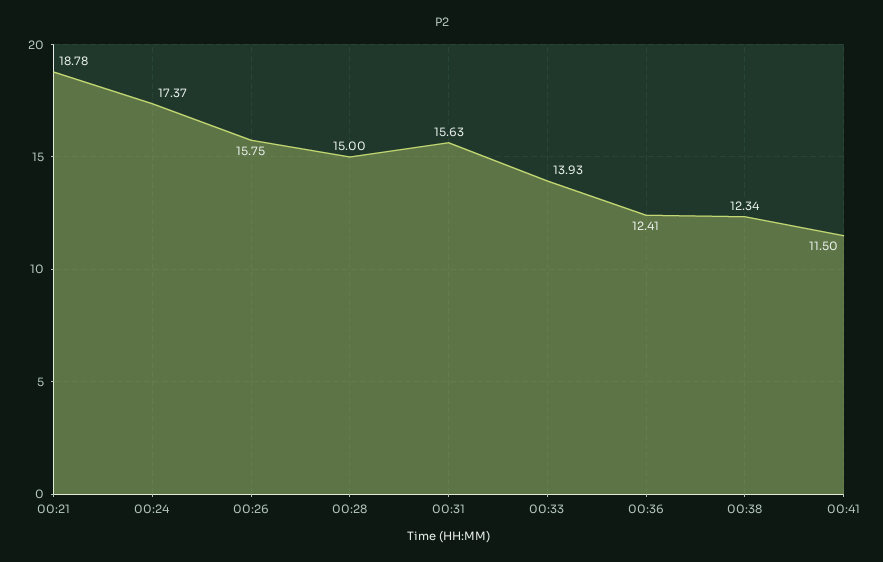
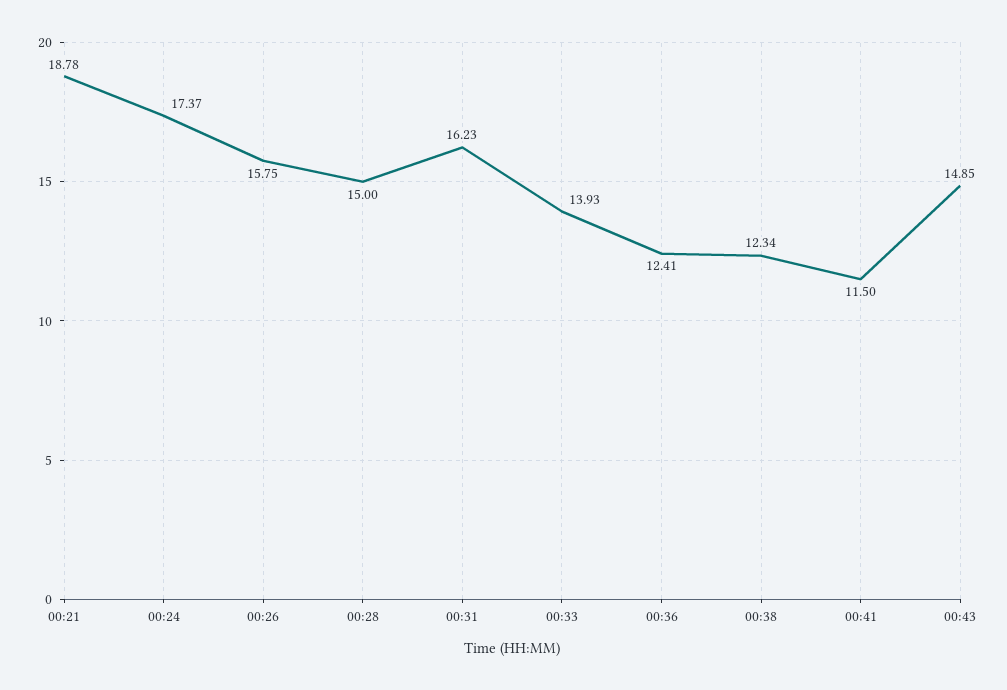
00:31: 15.63 -> 16.23
00:43: none -> 14.85

